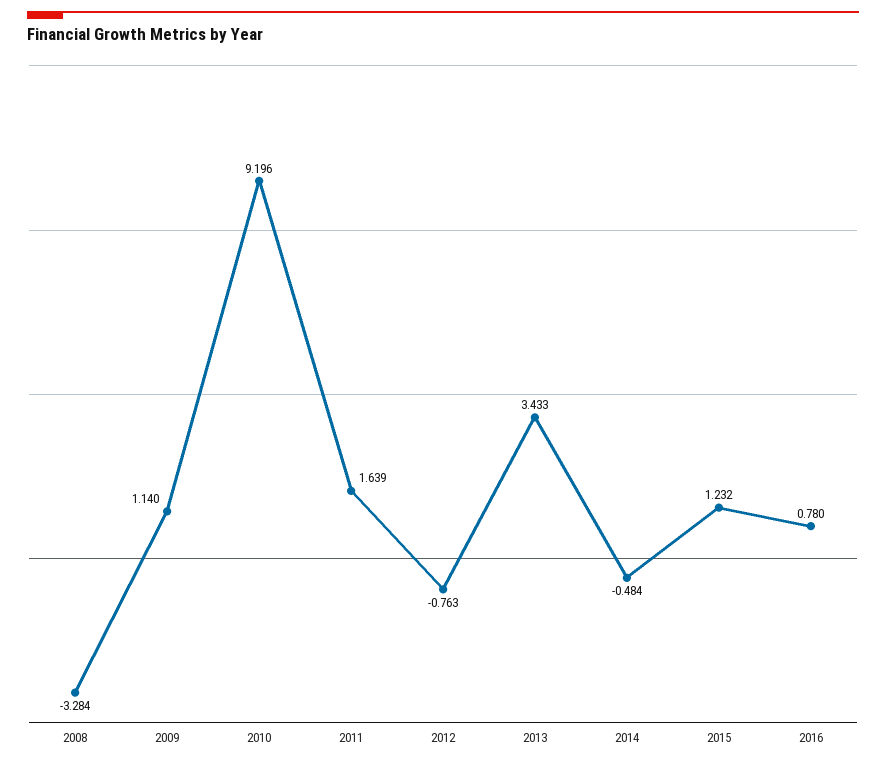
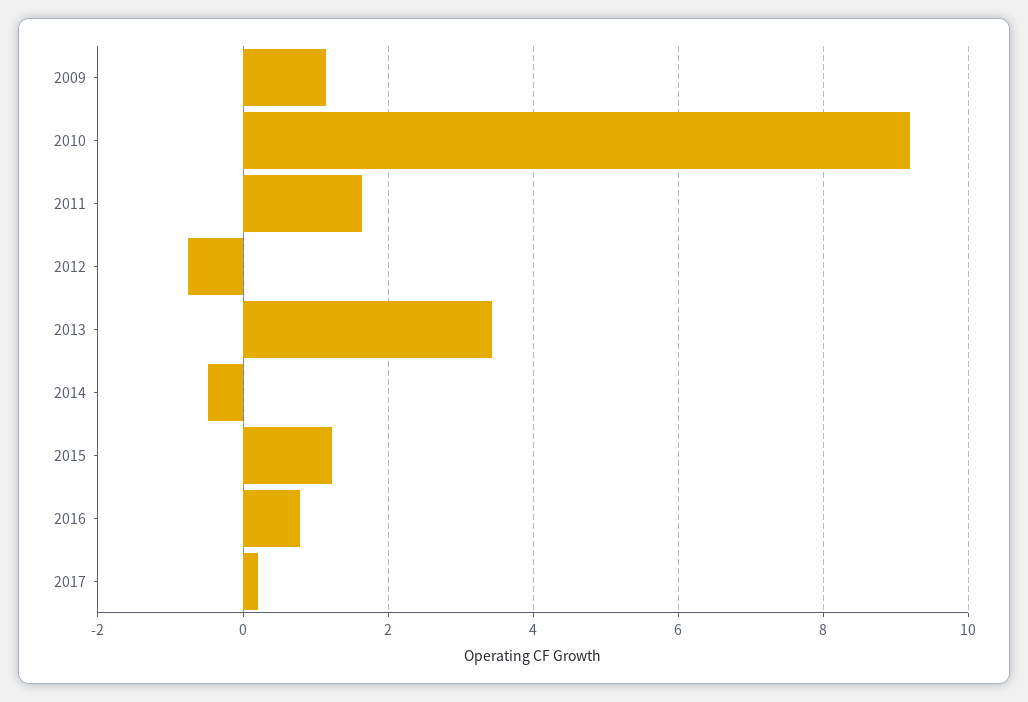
2008: -3.284 -> none
2017: none -> 0.2

